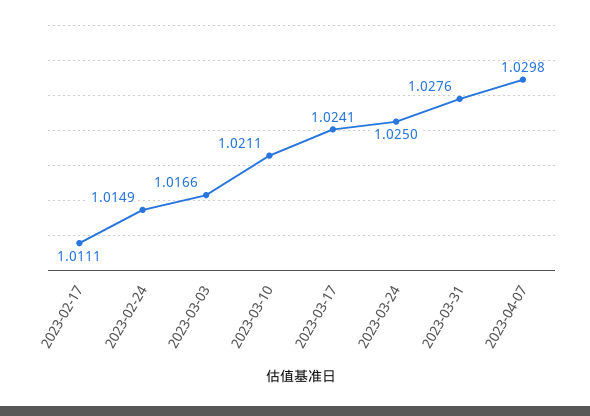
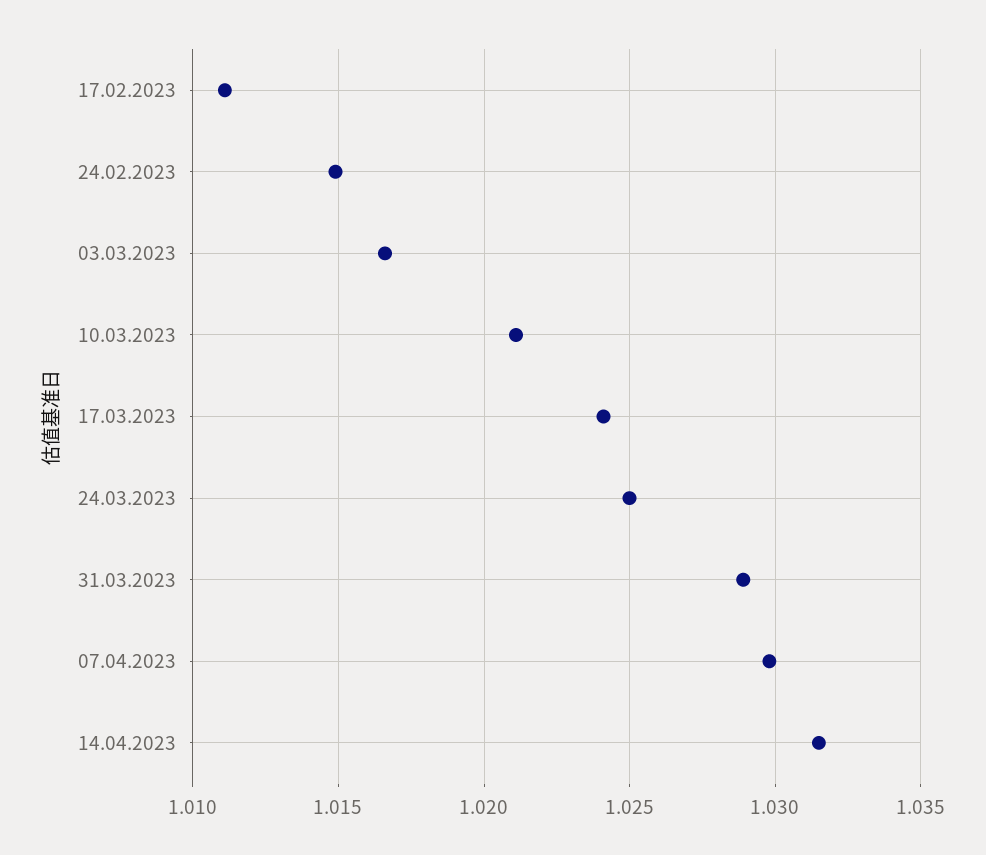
2023-03-31: 1.0276 -> 1.029
14.04.2023: none -> 1.0315

